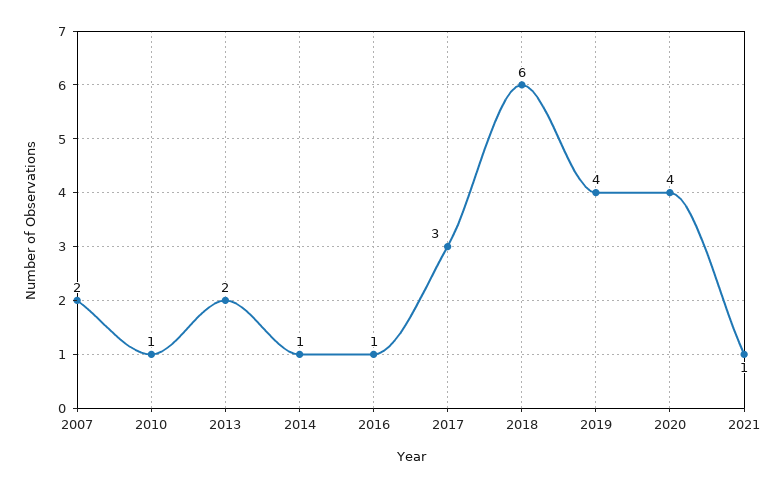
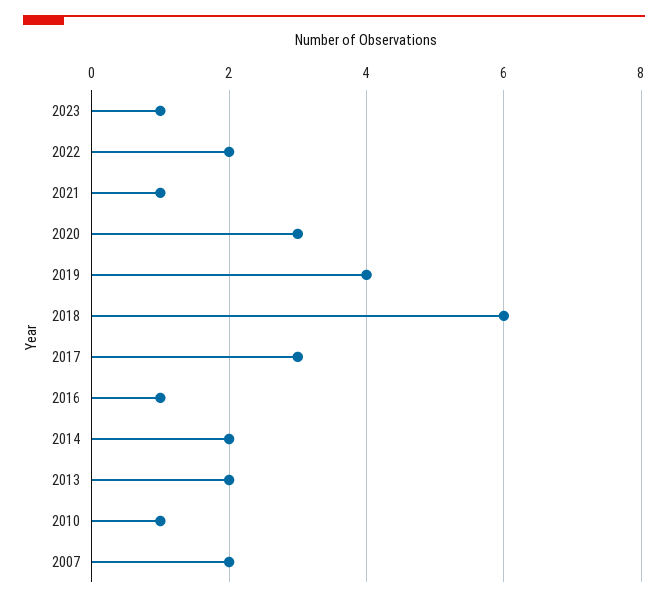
2014: 1 -> 2
2020: 4 -> 3
2023: none -> 1
2022: none -> 2

